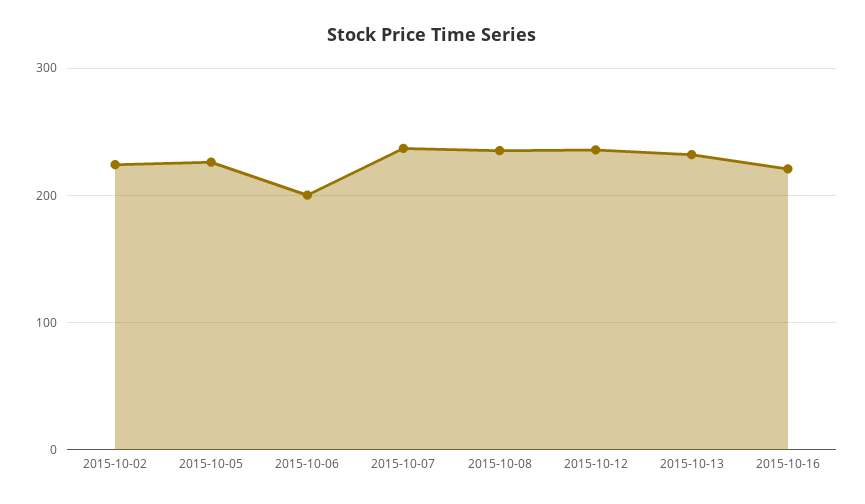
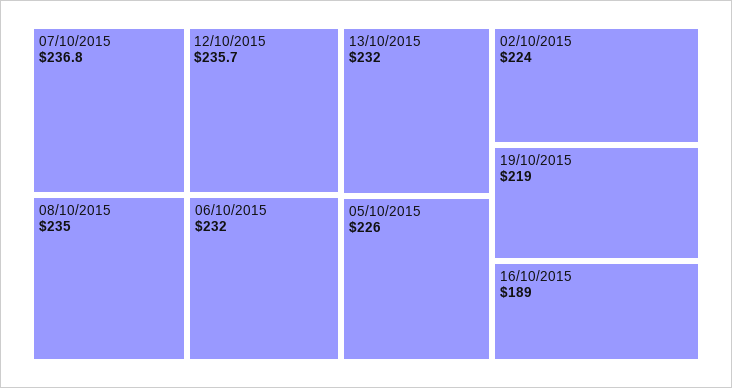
2015-10-06: 200 -> 232
2015-10-16: 220 -> 189
19/10/2015: none -> 219

